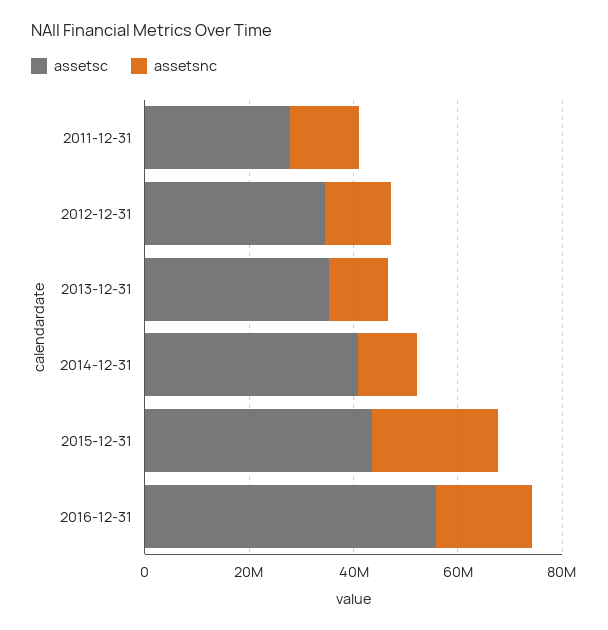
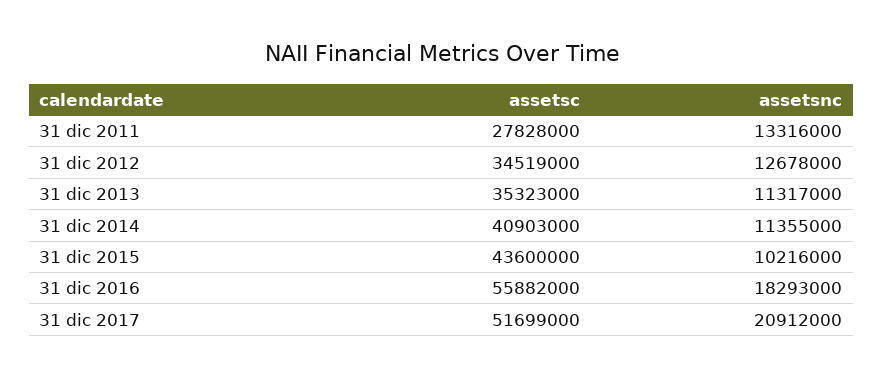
assetsnc, 2015-12-31: 25000000 -> 10216000
assetsc, 31 dic 2017: none -> 51699000
assetsnc, 31 dic 2017: none -> 20912000

